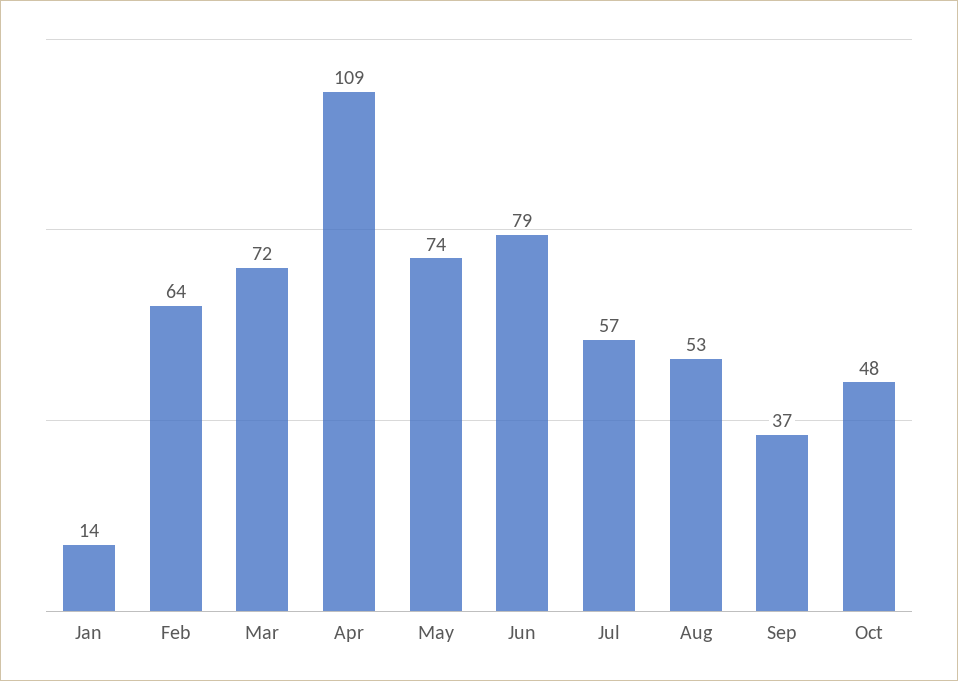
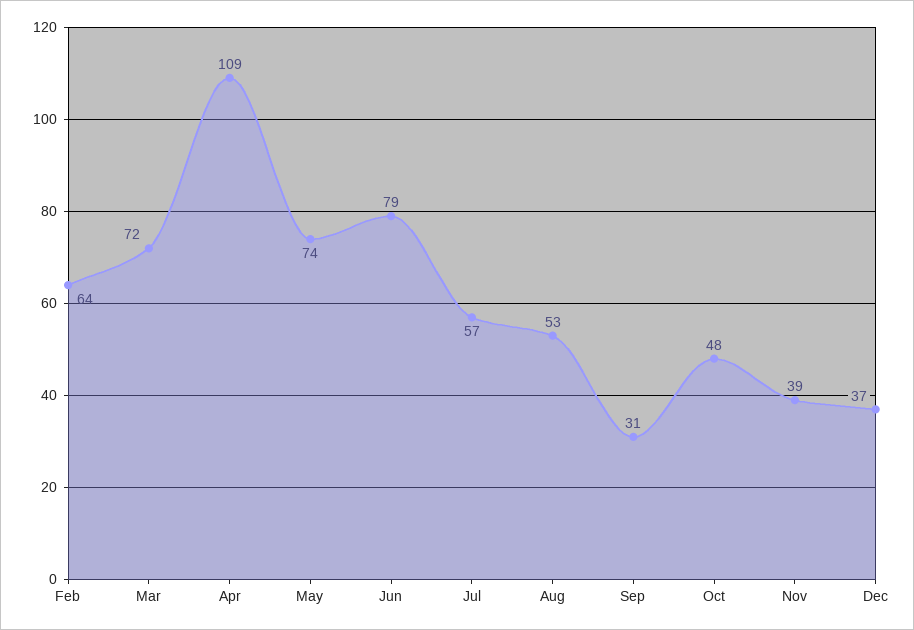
Jan: 14 -> none
Sep: 37 -> 31
Nov: none -> 39
Dec: none -> 37

